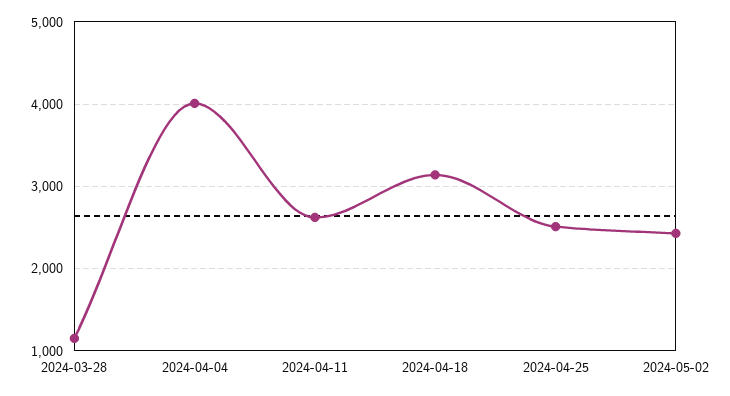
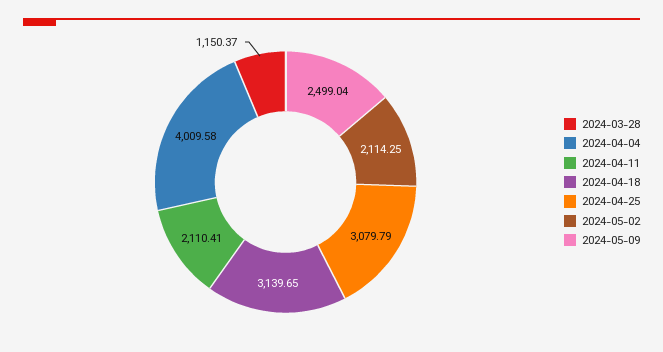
2024-04-11: 2600 -> 2110.41
2024-04-25: 2500 -> 3079.79
2024-05-02: 2400 -> 2114.25
2024-05-09: none -> 2499.04

